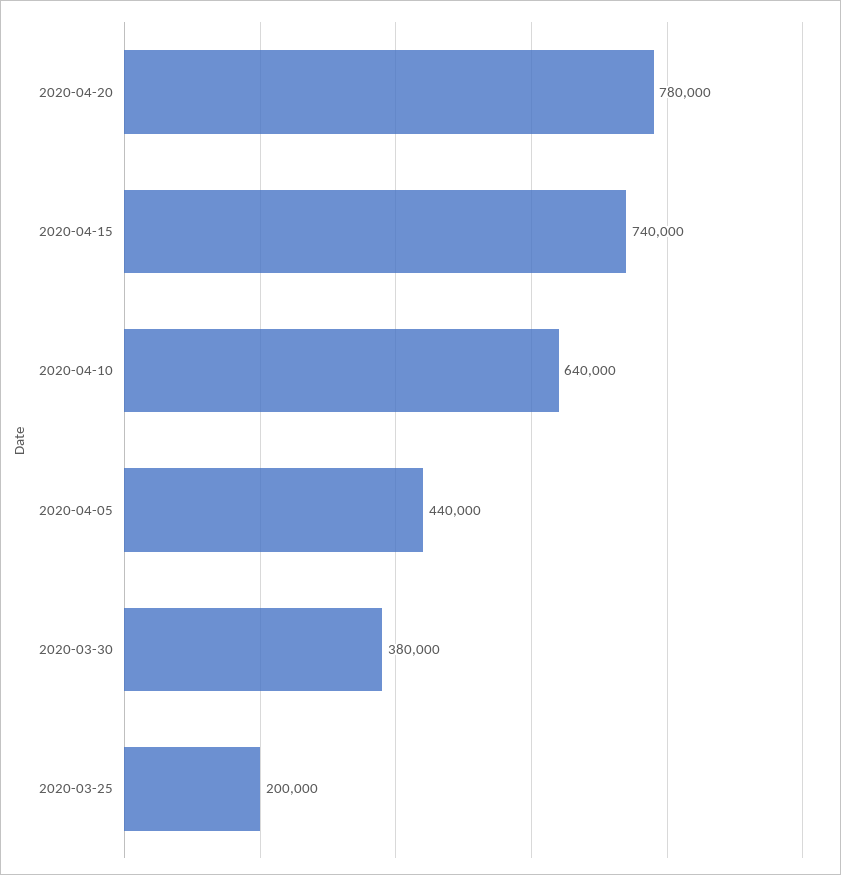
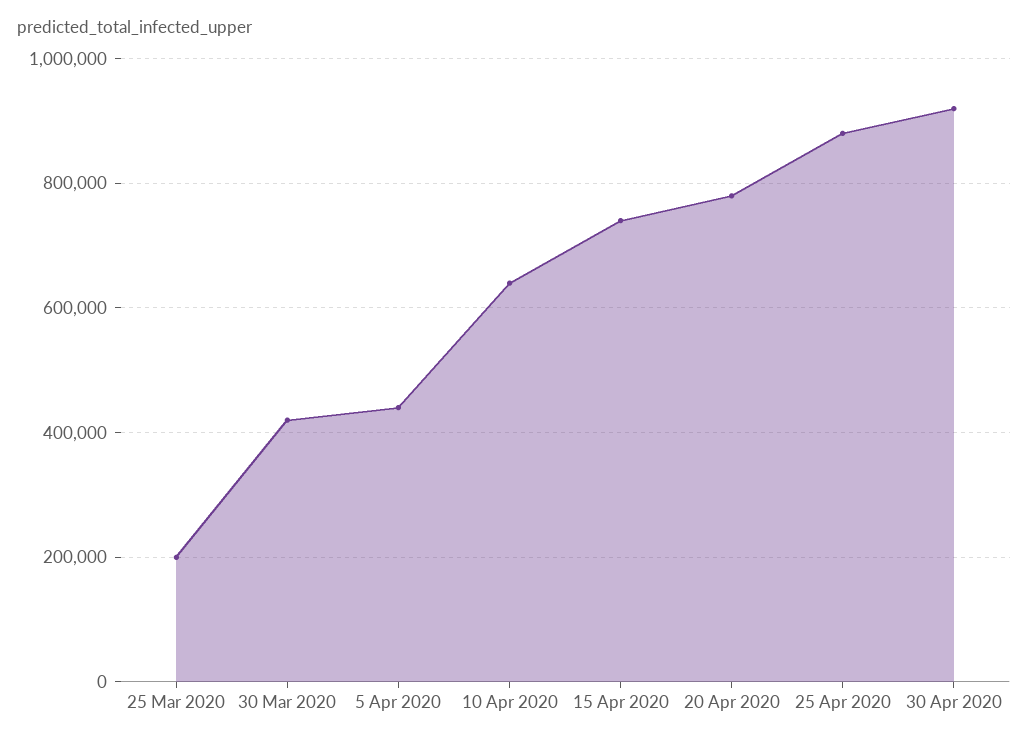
2020-03-30: 380000 -> 420000
25 Apr 2020: none -> 880000
30 Apr 2020: none -> 920000

